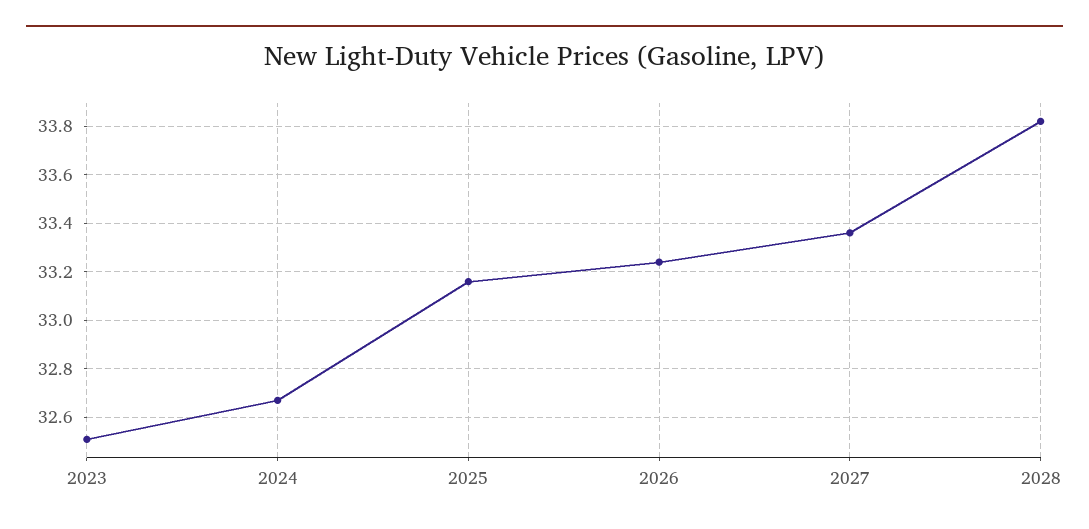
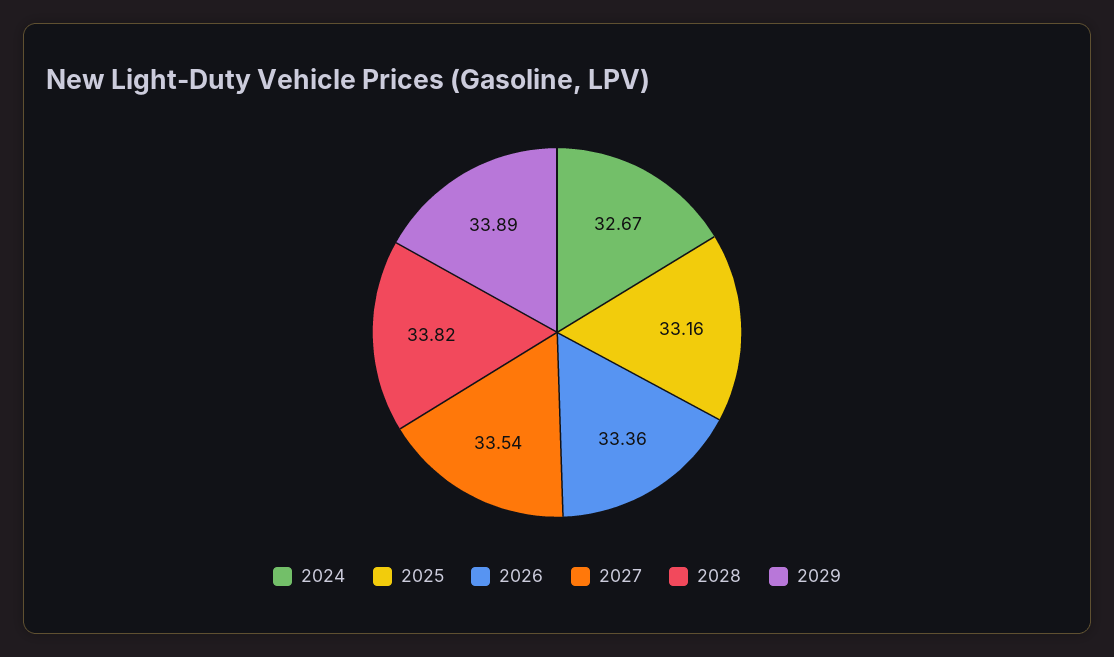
2023: 32.5 -> none
2026: 33.25 -> 33.36
2027: 33.35 -> 33.54
2029: none -> 33.89

